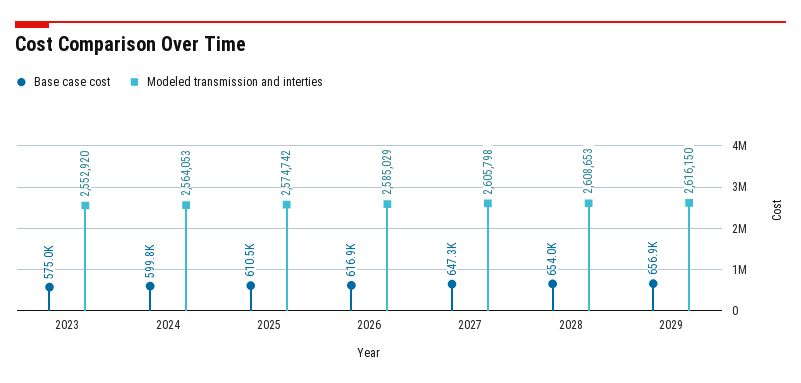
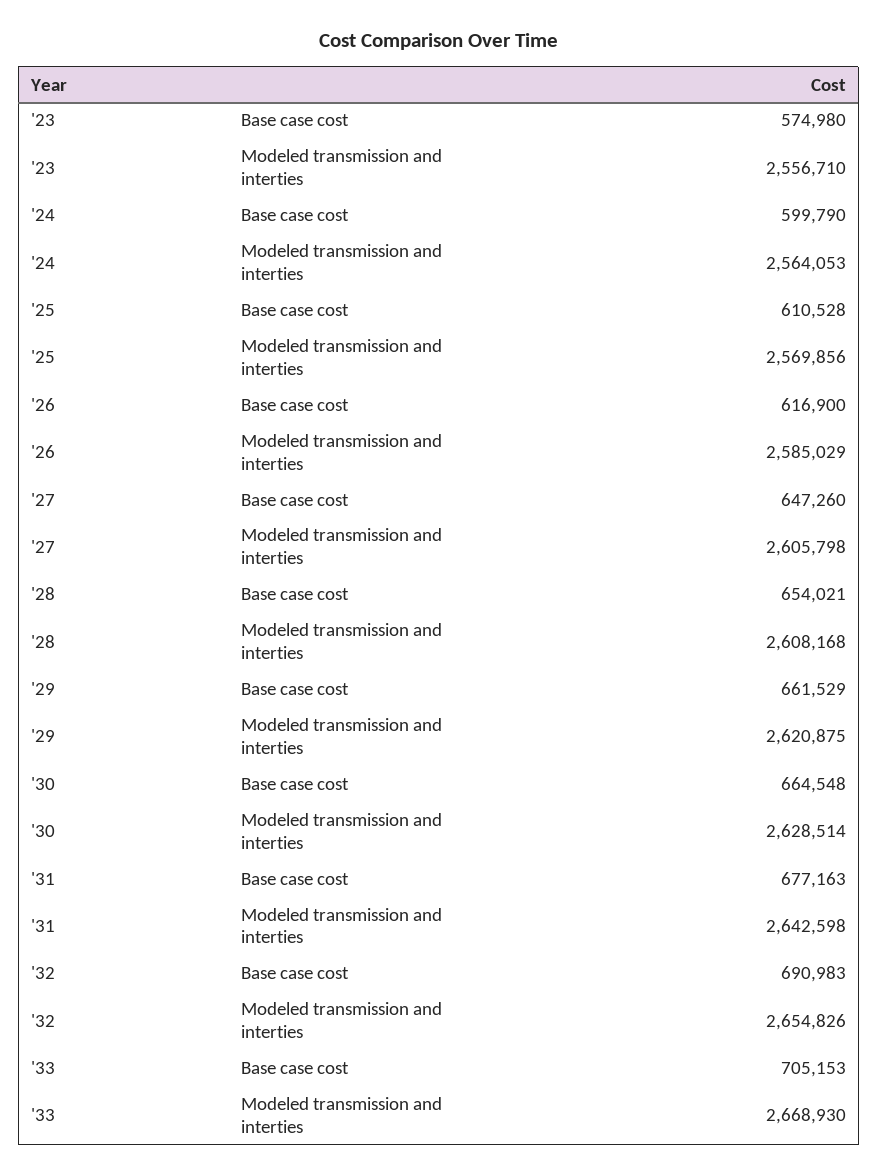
Modeled transmission and interties, 2023: 2552920 -> 2556710
Modeled transmission and interties, 2025: 2574742 -> 2569856
Modeled transmission and interties, 2028: 2608653 -> 2608168
Base case cost, 2029: 656900 -> 661529
Modeled transmission and interties, 2029: 2616150 -> 2620875
Base case cost, '30: none -> 664548
Modeled transmission and interties, '30: none -> 2628514
Base case cost, '31: none -> 677163
Modeled transmission and interties, '31: none -> 2642598
Base case cost, '32: none -> 690983
Modeled transmission and interties, '32: none -> 2654826
Base case cost, '33: none -> 705153
Modeled transmission and interties, '33: none -> 2668930

